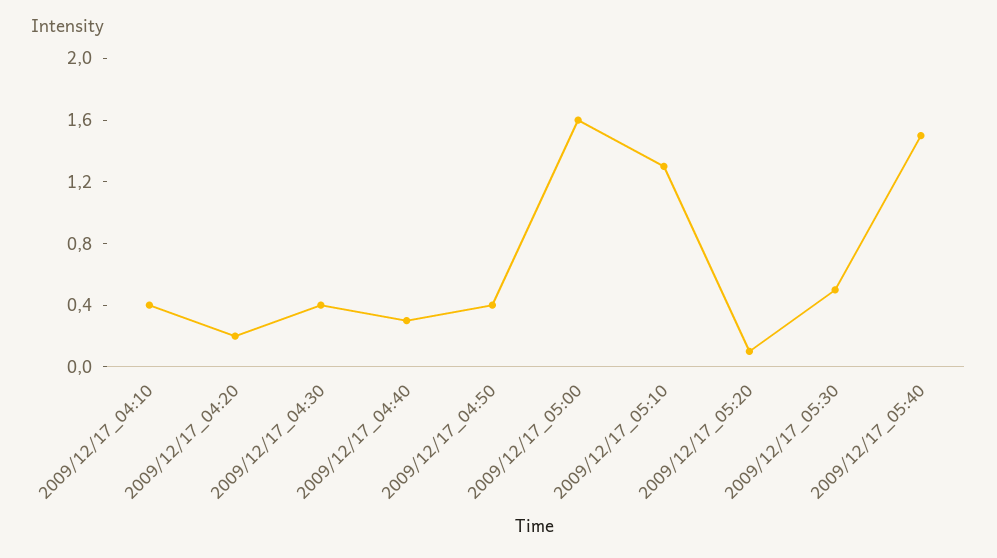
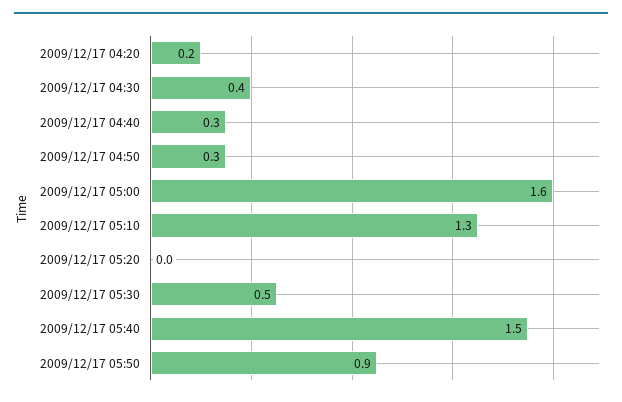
2009/12/17_04:10: 0.4 -> none
2009/12/17_04:50: 0.4 -> 0.3
2009/12/17_05:20: 0.1 -> 0
2009/12/17 05:50: none -> 0.9

